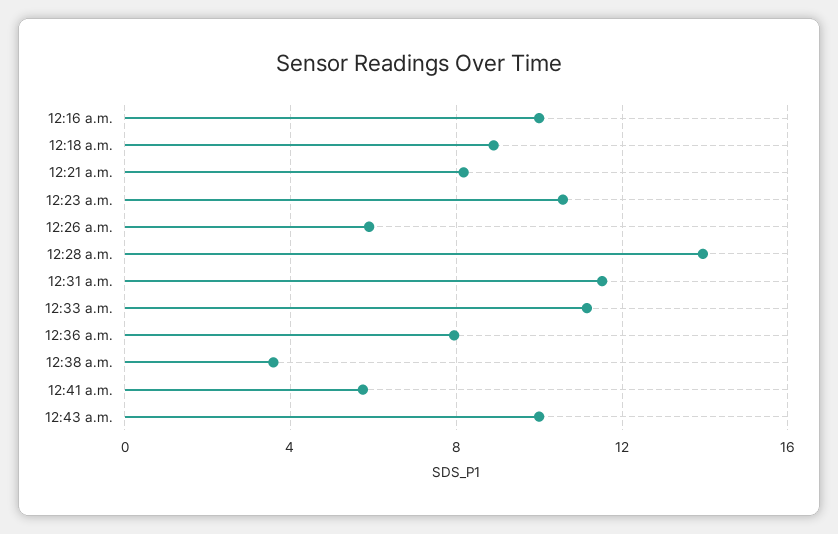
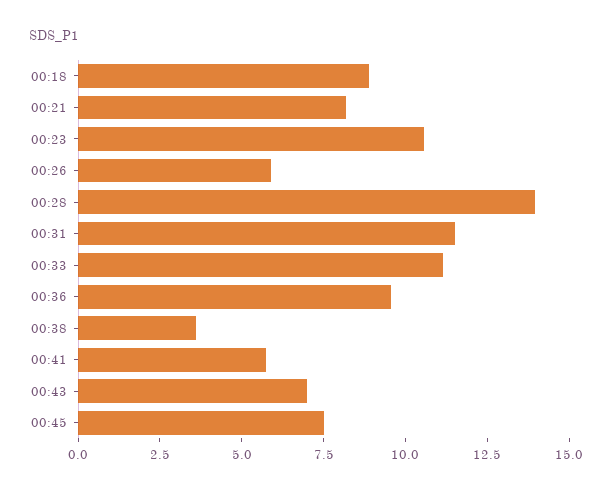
12:16 a.m.: 10 -> none
12:36 a.m.: 8 -> 9.5
12:43 a.m.: 10 -> 7
00:45: none -> 7.5

